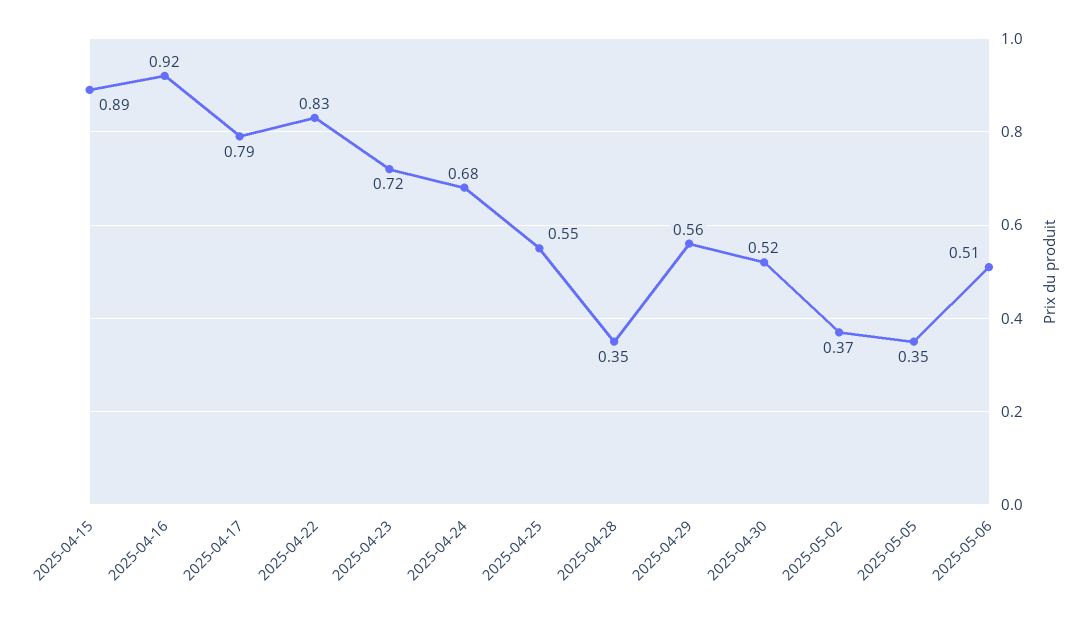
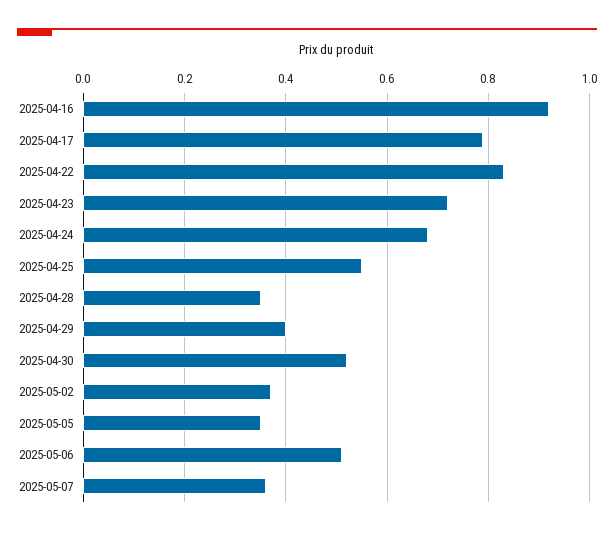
2025-04-15: 0.89 -> none
2025-04-29: 0.56 -> 0.4
2025-05-07: none -> 0.35

